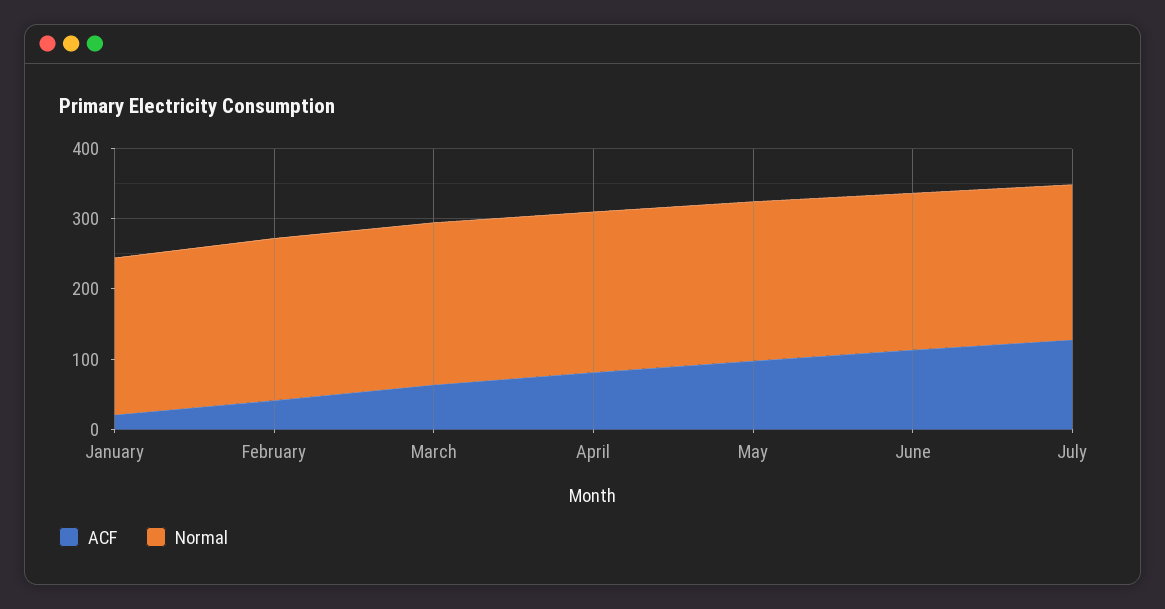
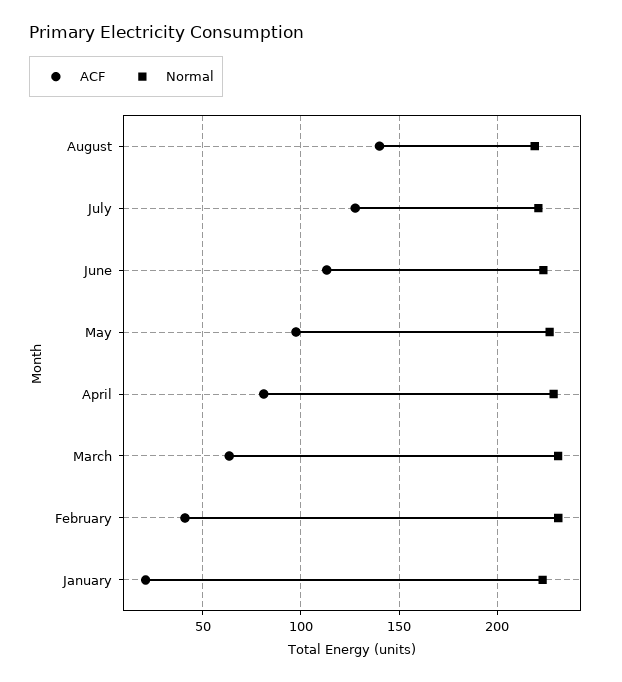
ACF, August: none -> 140
Normal, August: none -> 220

